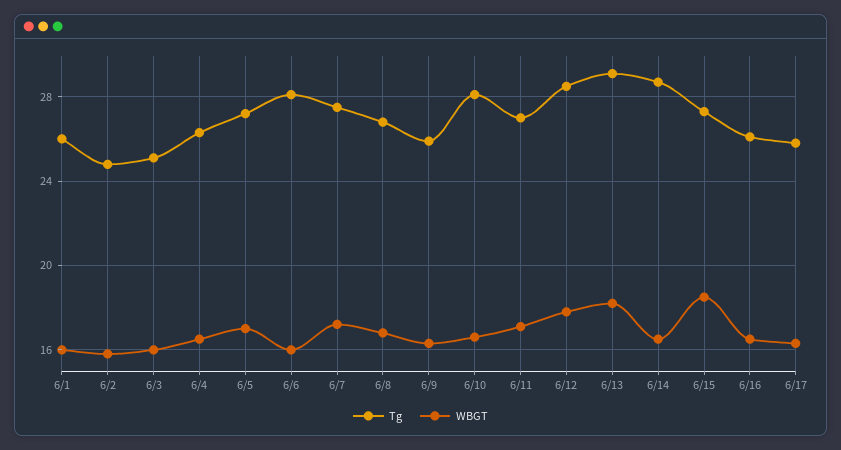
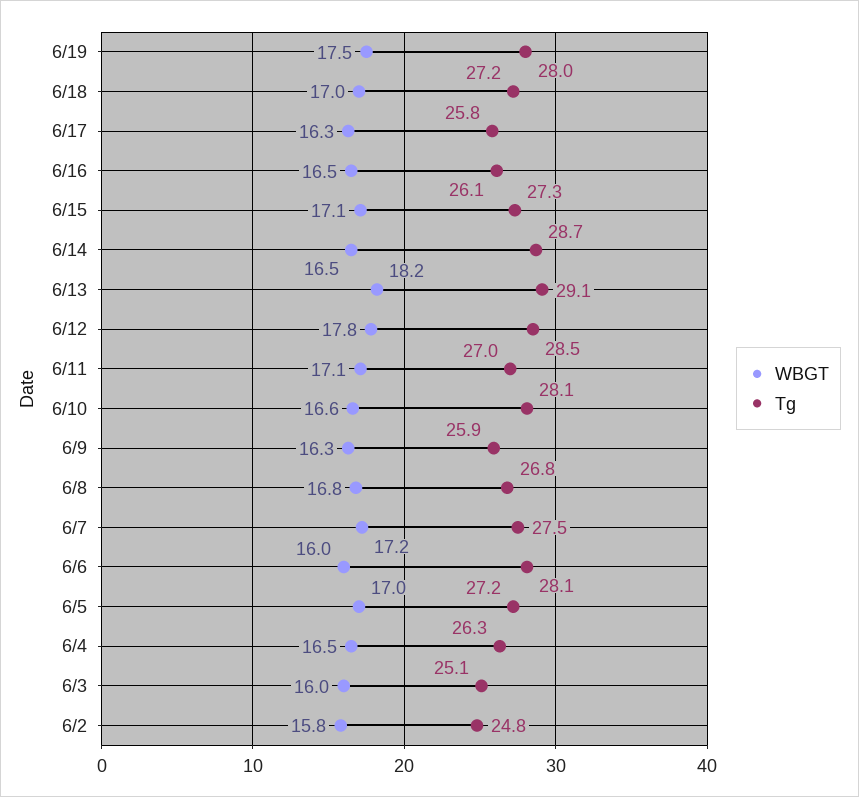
Tg, 6/1: 26 -> none
WBGT, 6/1: 16 -> none
WBGT, 6/15: 18.5 -> 17.1
WBGT, 6/19: none -> 17.5
Tg, 6/19: none -> 28
WBGT, 6/18: none -> 17
Tg, 6/18: none -> 27.2

